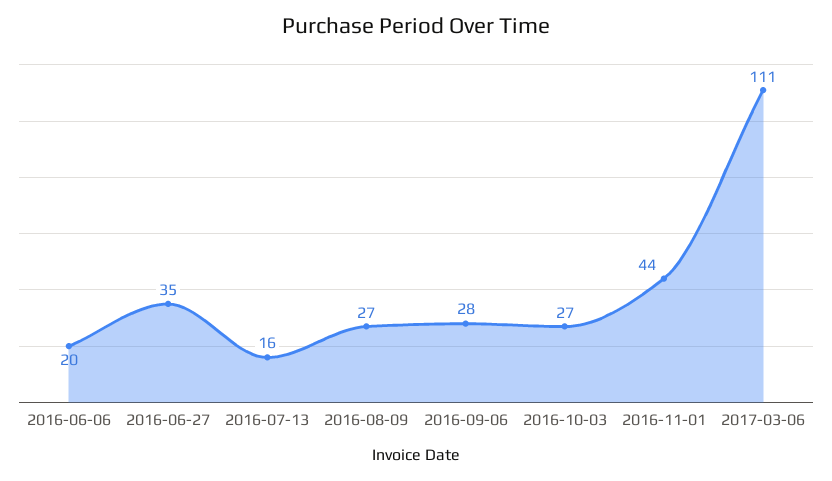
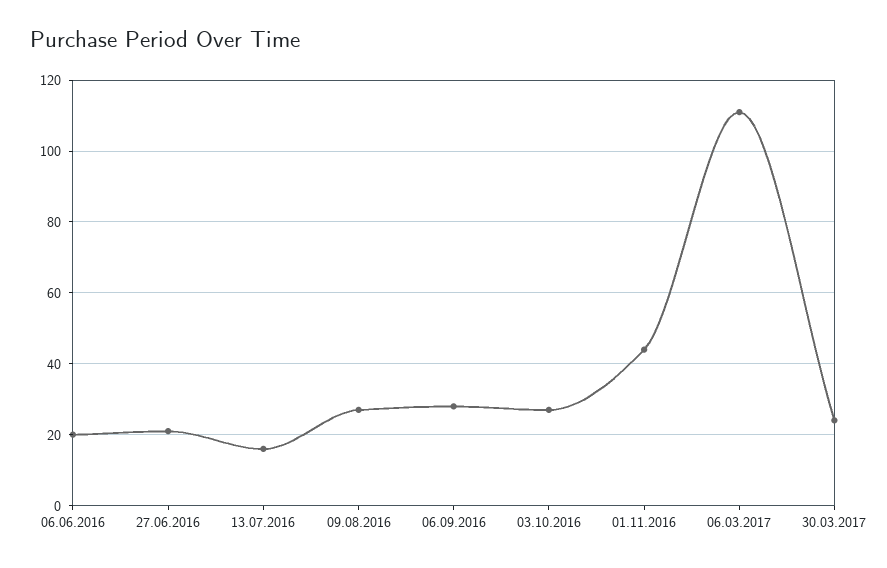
2016-06-27: 35 -> 20
30.03.2017: none -> 25

